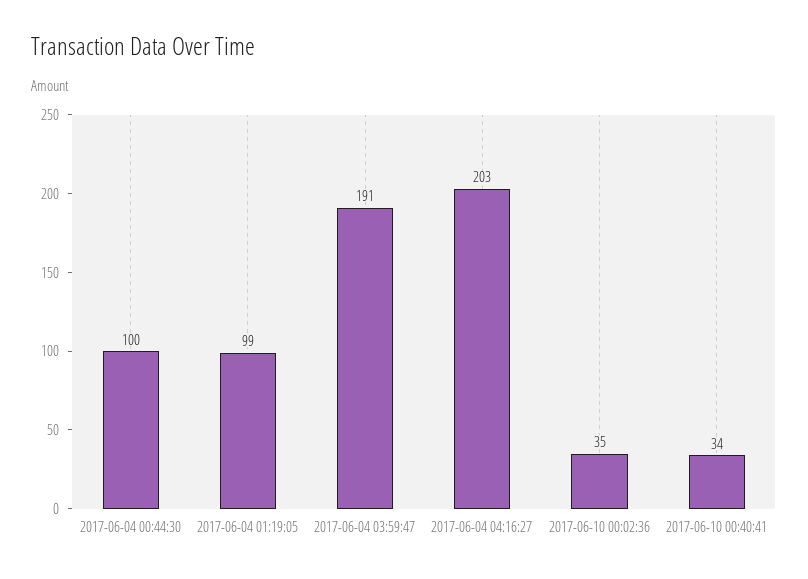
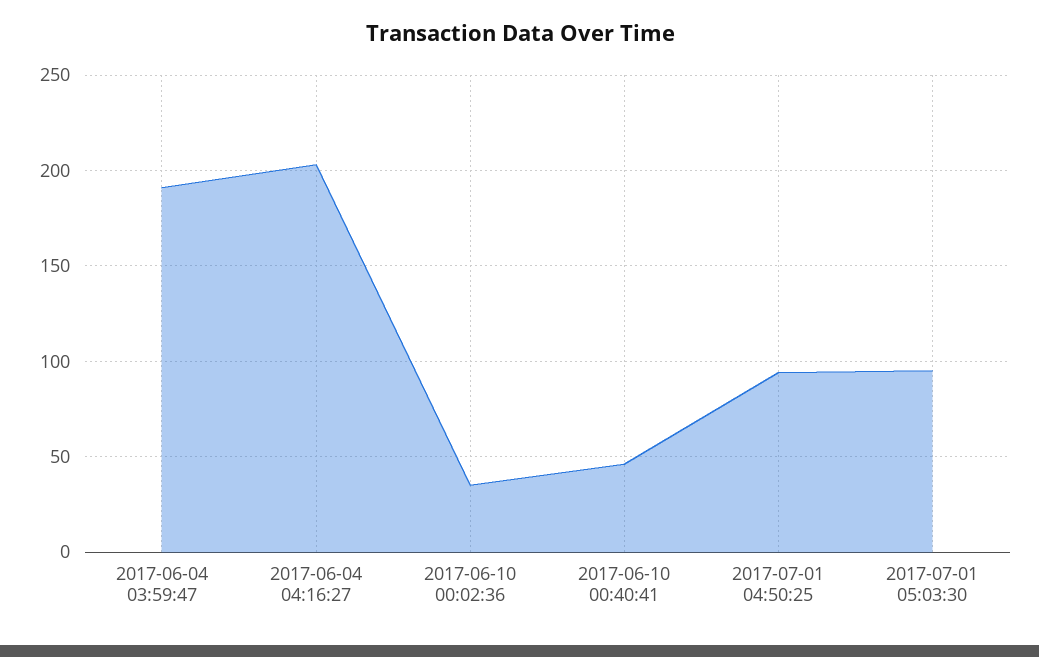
2017-06-04 00:44:30: 100 -> none
2017-06-04 01:19:05: 99 -> none
2017-06-10 00:40:41: 34 -> 45
2017-07-01 04:50:25: none -> 95
2017-07-01 05:03:30: none -> 95

